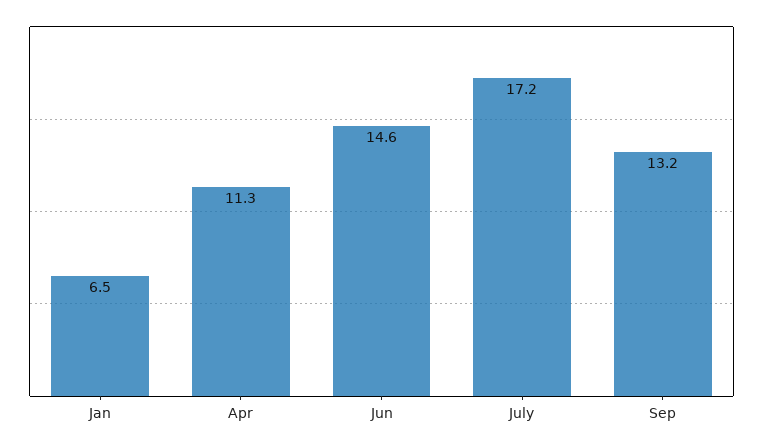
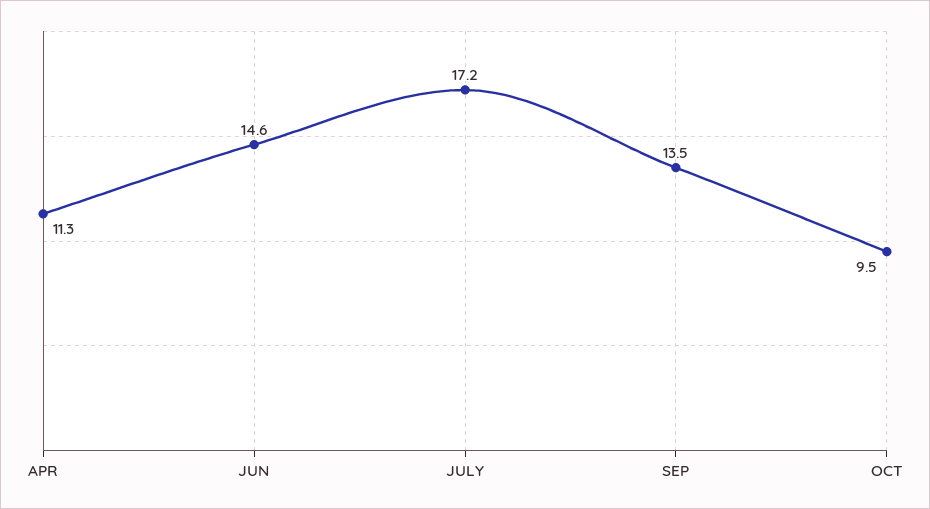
Jan: 6.5 -> none
Sep: 13.2 -> 13.5
OCT: none -> 9.5

